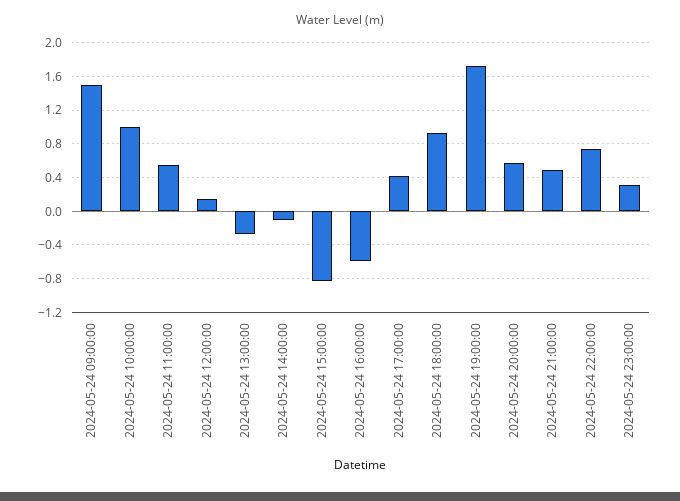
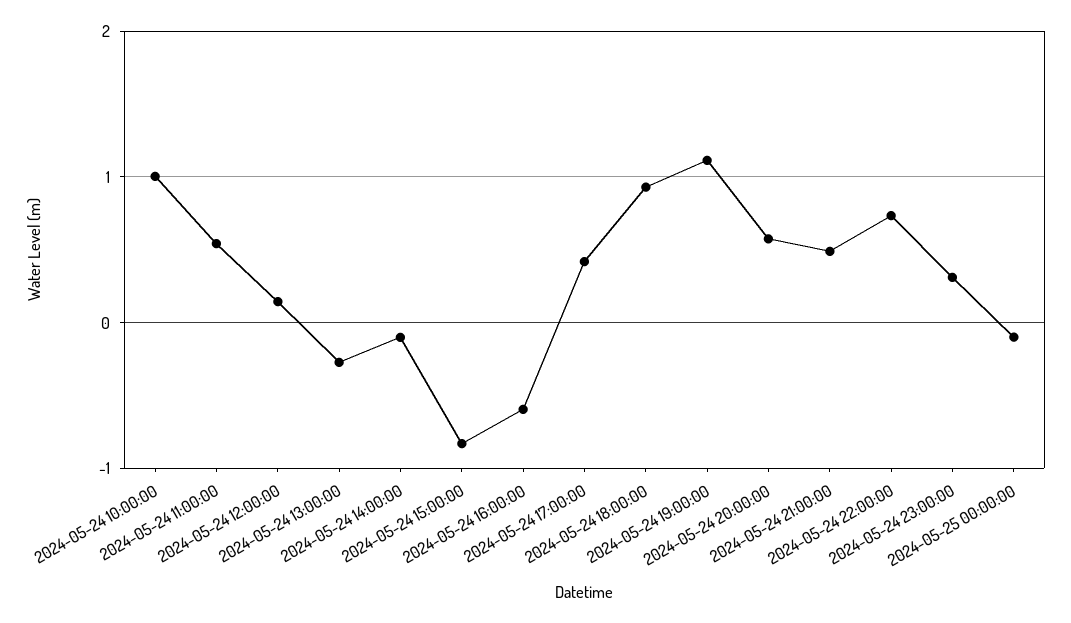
2024-05-24 09:00:00: 1.5 -> none
2024-05-24 19:00:00: 1.7 -> 1.1
2024-05-25 00:00:00: none -> -0.1

